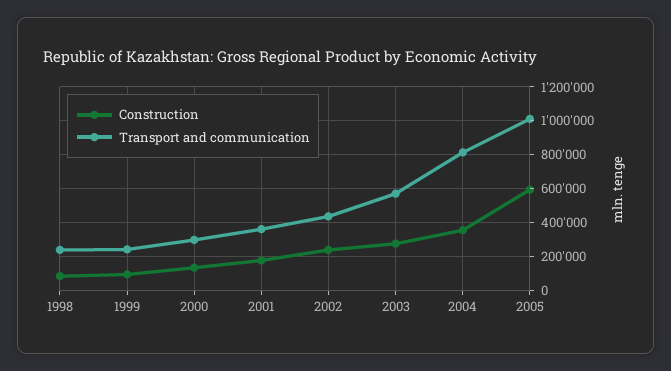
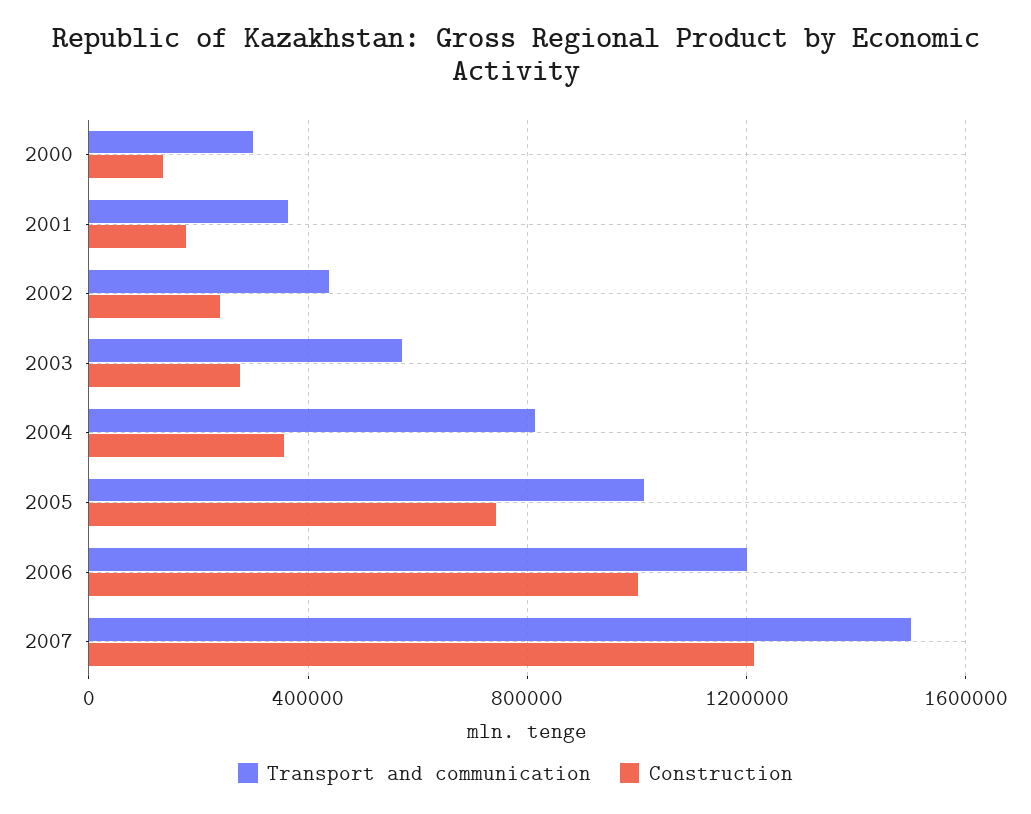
Construction, 1998: 100000 -> none
Transport and communication, 1998: 250000 -> none
Construction, 1999: 100000 -> none
Transport and communication, 1999: 250000 -> none
Construction, 2005: 600000 -> 750000
Transport and communication, 2006: none -> 1200000
Construction, 2006: none -> 1000000
Transport and communication, 2007: none -> 1500000
Construction, 2007: none -> 1200000

